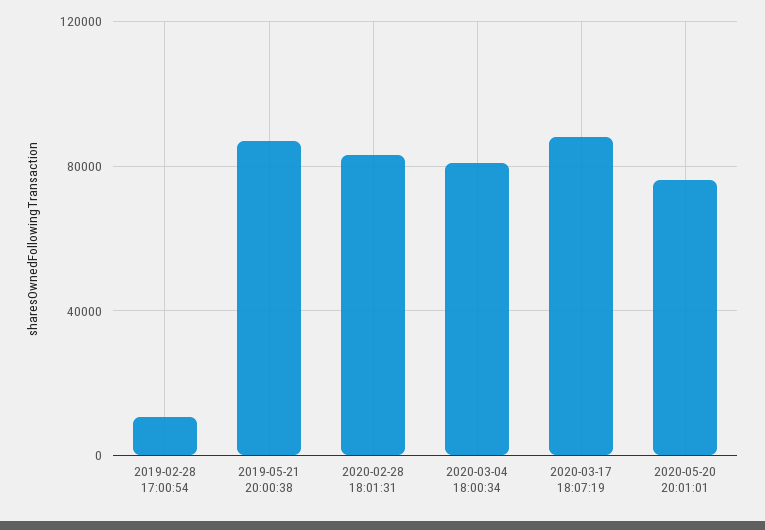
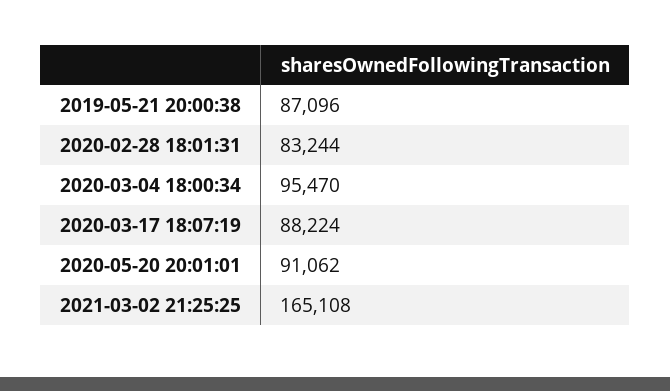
2019-02-28 17:00:54: 10000 -> none
2020-03-04 18:00:34: 80000 -> 95470
2020-05-20 20:01:01: 75000 -> 91062
2021-03-02 21:25:25: none -> 165108

